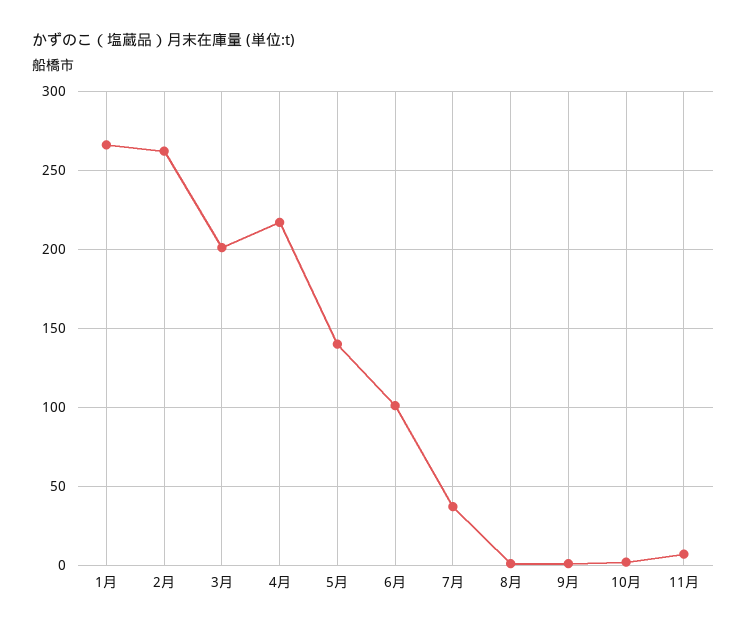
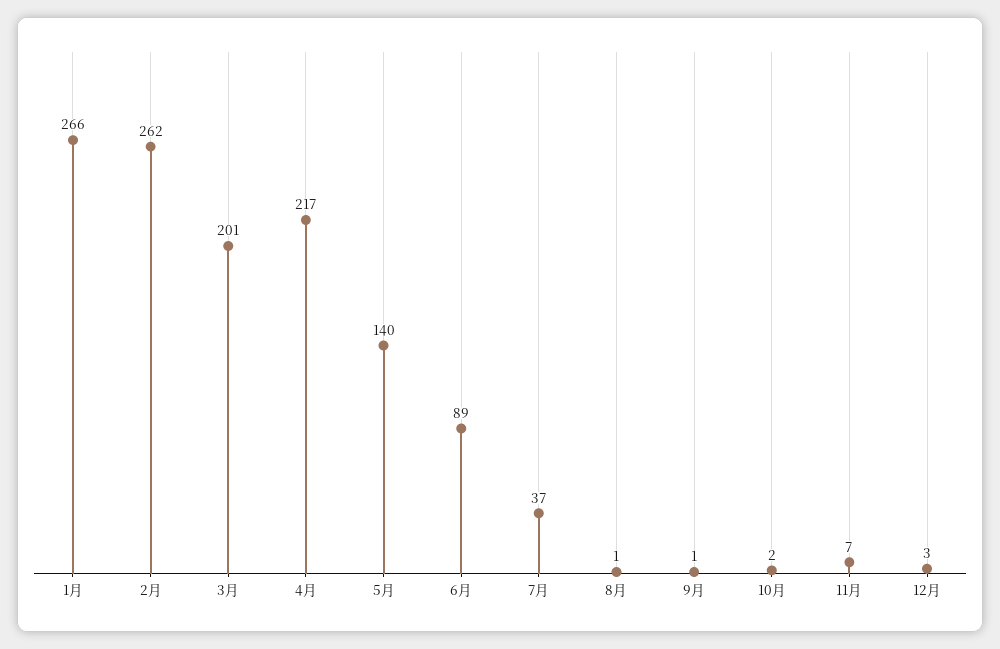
6月: 100 -> 89
12月: none -> 3

